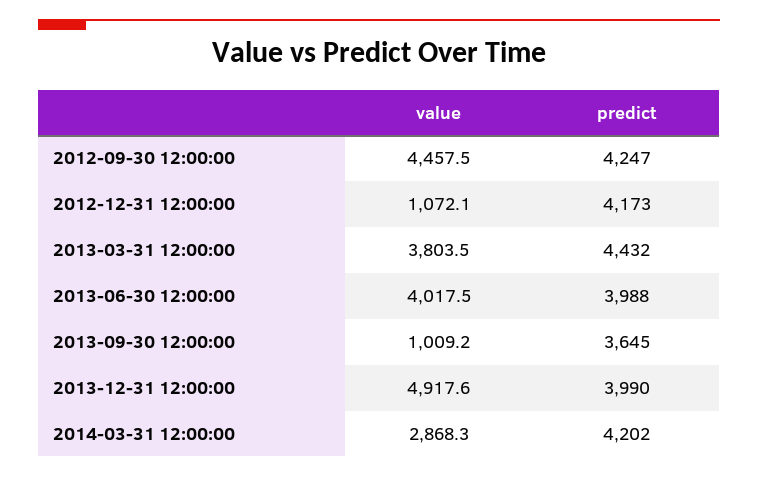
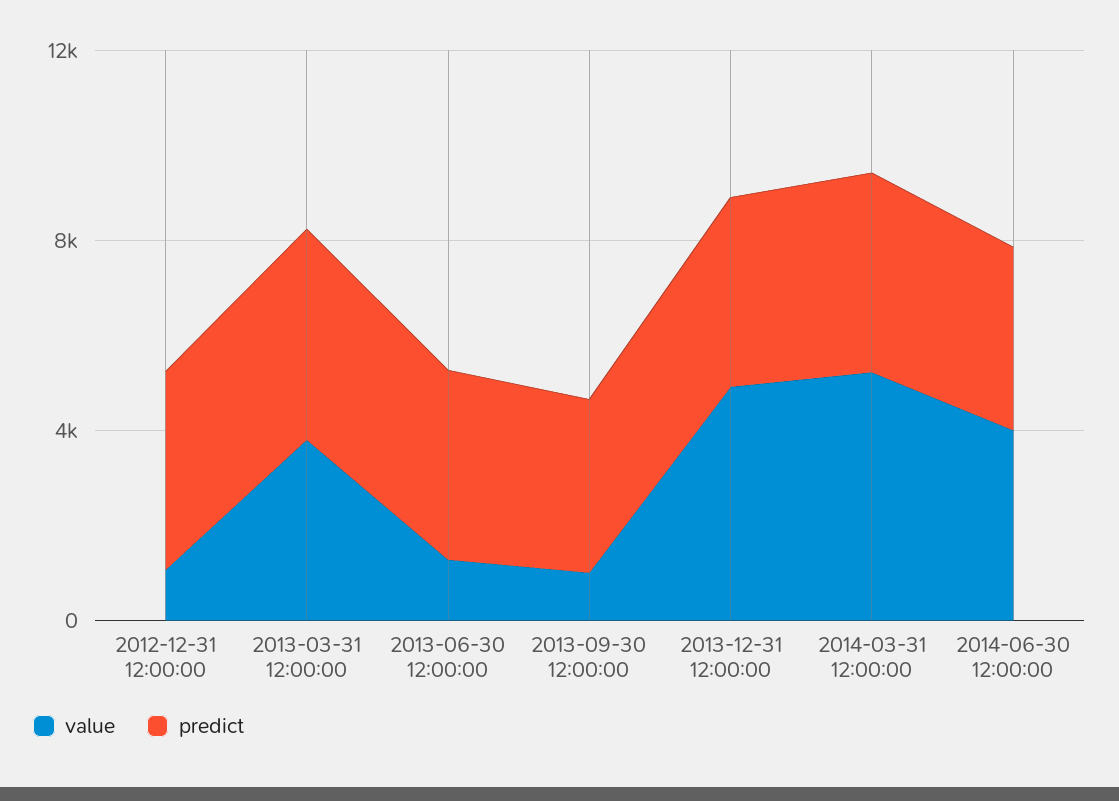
value, 2012-09-30 12:00:00: 4457.5 -> none
predict, 2012-09-30 12:00:00: 4247 -> none
value, 2013-06-30 12:00:00: 4017.5 -> 1000
value, 2014-03-31 12:00:00: 2868.3 -> 5000
value, 2014-06-30 12:00:00: none -> 4000
predict, 2014-06-30 12:00:00: none -> 4000

